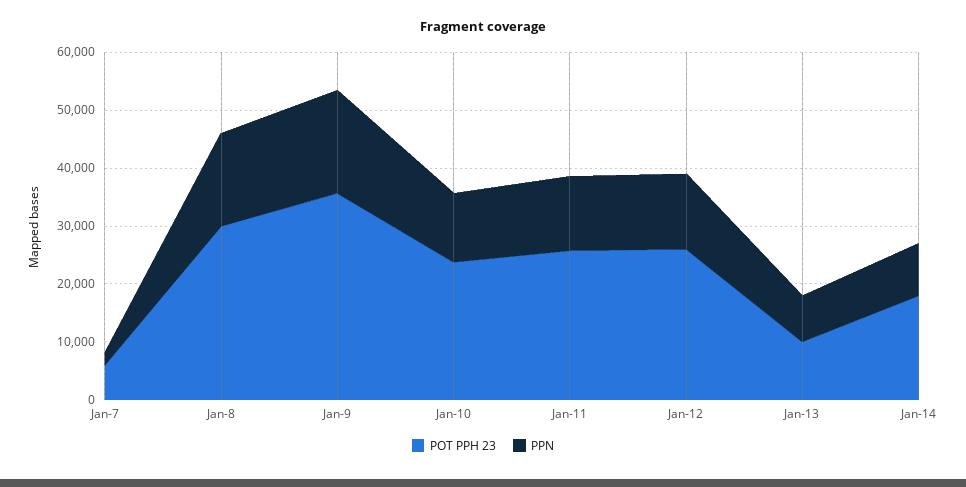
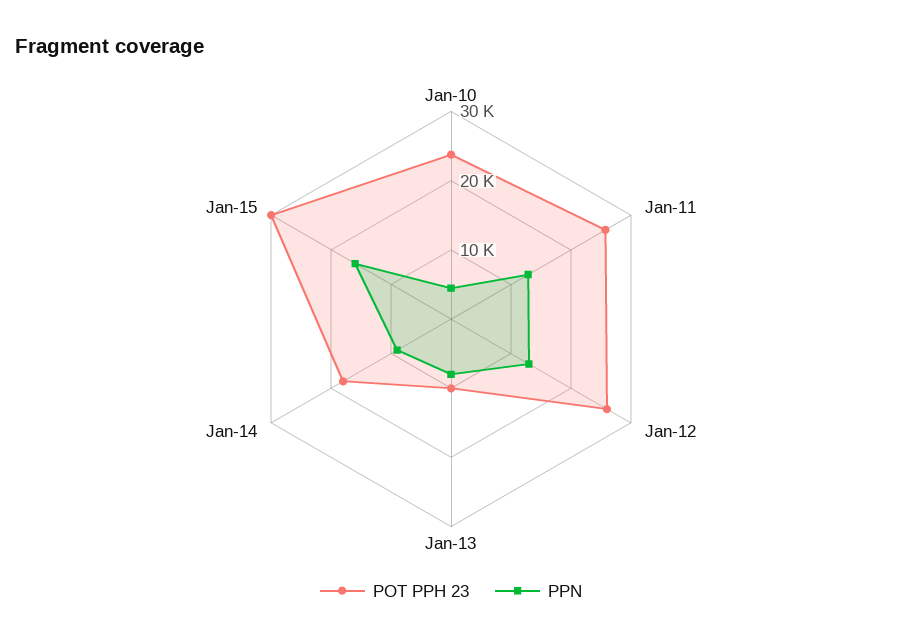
POT PPH 23, Jan-7: 6000 -> none
PPN, Jan-7: 2000 -> none
POT PPH 23, Jan-8: 30000 -> none
PPN, Jan-8: 16000 -> none
POT PPH 23, Jan-9: 36000 -> none
PPN, Jan-9: 18000 -> none
PPN, Jan-10: 12000 -> 4000
POT PPH 23, Jan-15: none -> 30000
PPN, Jan-15: none -> 16000

